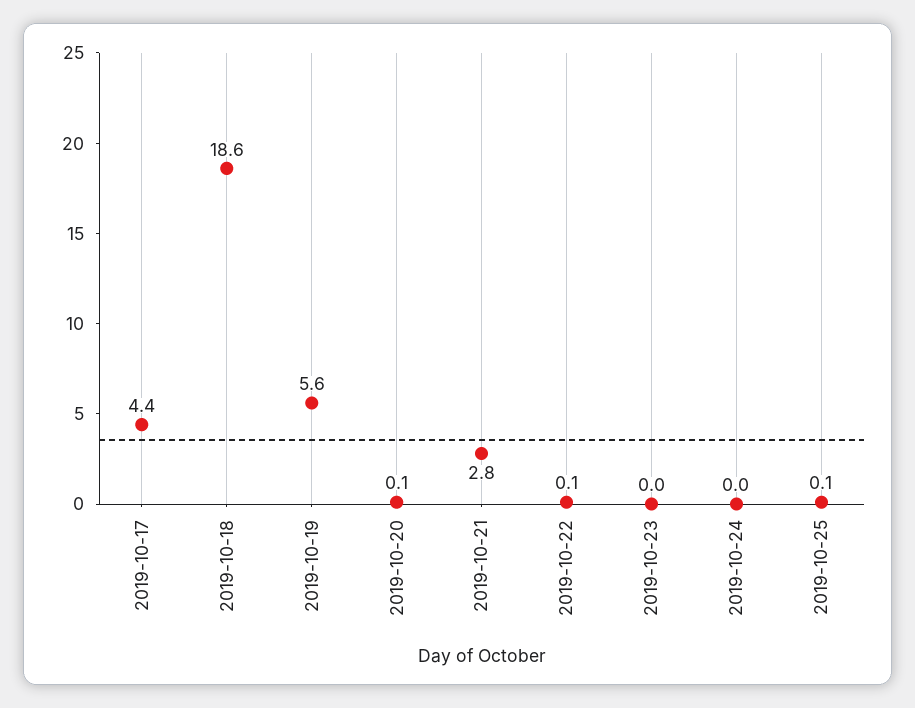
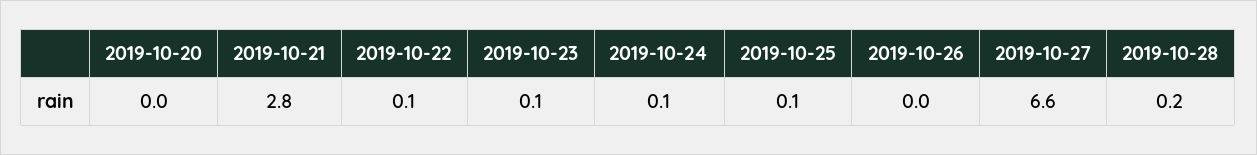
2019-10-17: 4.4 -> none
2019-10-18: 18.6 -> none
2019-10-19: 5.6 -> none
2019-10-20: 0.1 -> 0
2019-10-23: 0 -> 0.1
2019-10-24: 0 -> 0.1
2019-10-26: none -> 0
2019-10-27: none -> 6.6
2019-10-28: none -> 0.2

